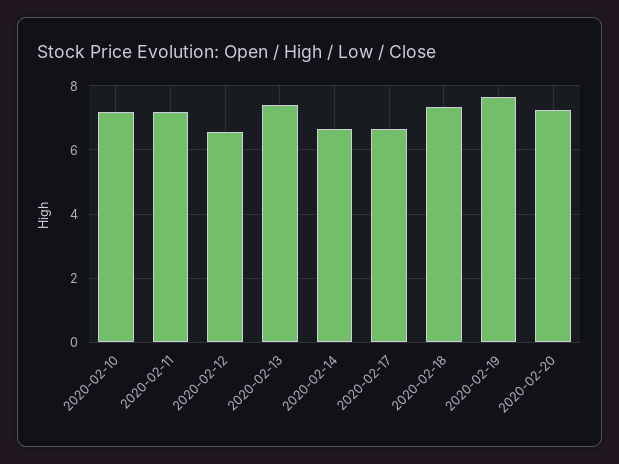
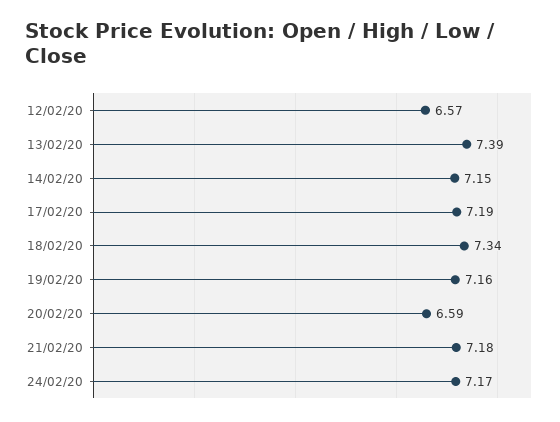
2020-02-10: 7.2 -> none
2020-02-11: 7.2 -> none
2020-02-14: 6.6 -> 7.15
2020-02-17: 6.6 -> 7.19
2020-02-19: 7.6 -> 7.16
2020-02-20: 7.2 -> 6.59
21/02/20: none -> 7.18
24/02/20: none -> 7.17

